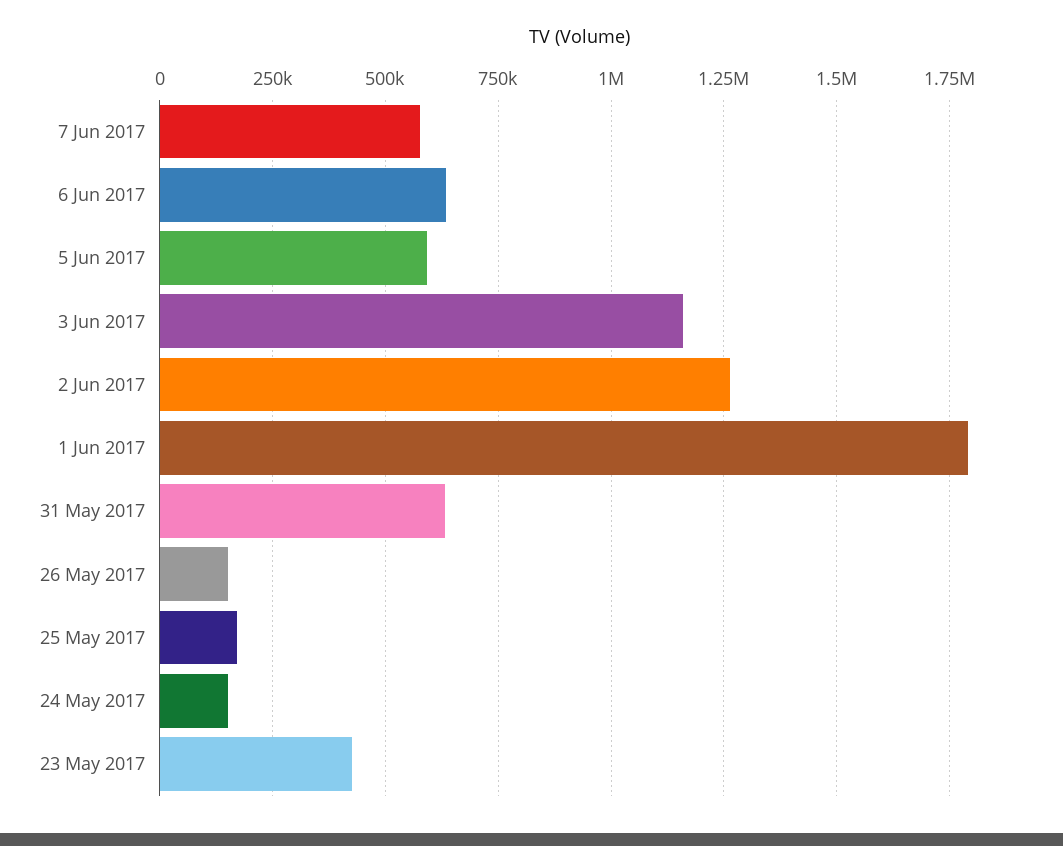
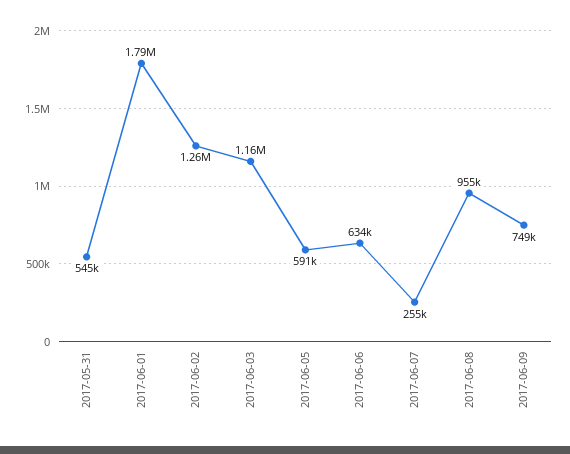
7 Jun 2017: 575000 -> 255000
31 May 2017: 625000 -> 545000
26 May 2017: 150000 -> none
25 May 2017: 175000 -> none
24 May 2017: 150000 -> none
23 May 2017: 425000 -> none
2017-06-08: none -> 955000
2017-06-09: none -> 749000

